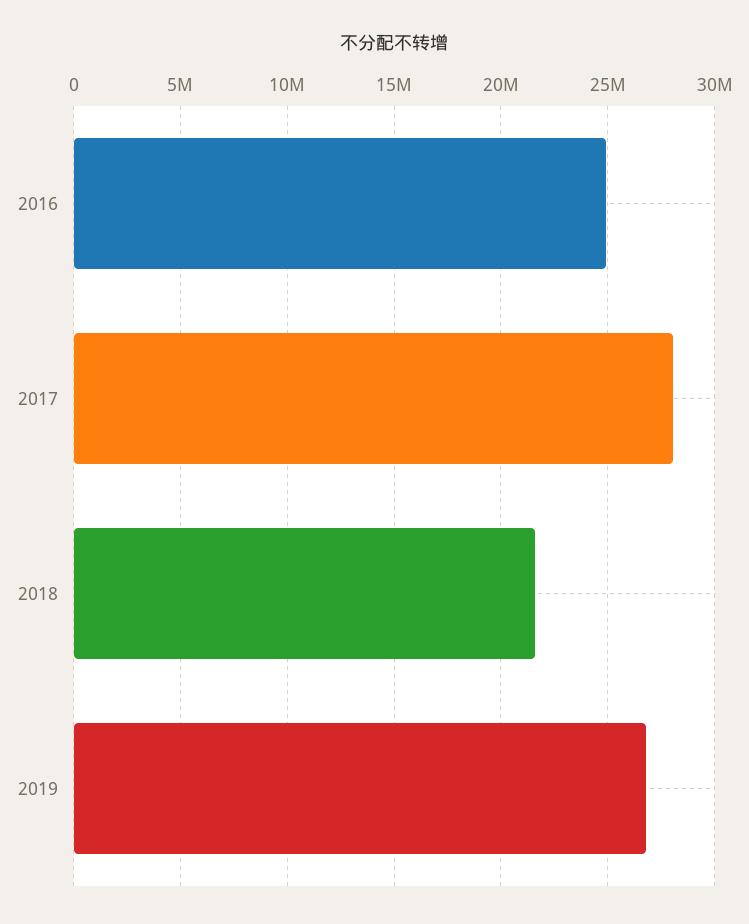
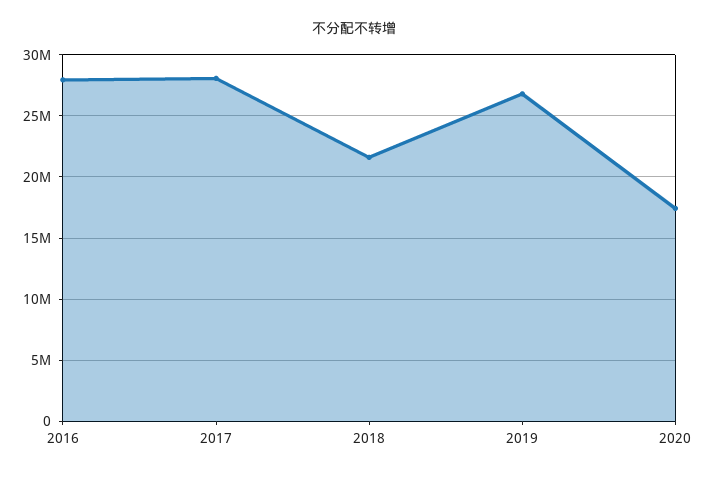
2016: 25000000 -> 28000000
2020: none -> 17500000

